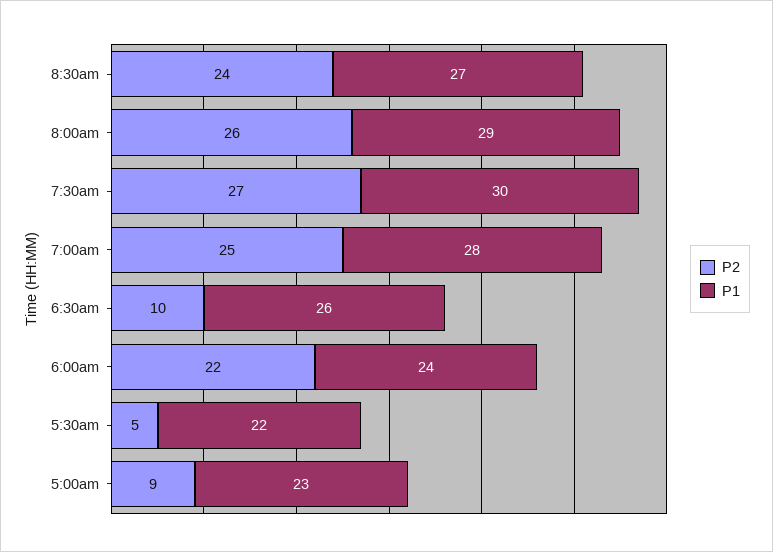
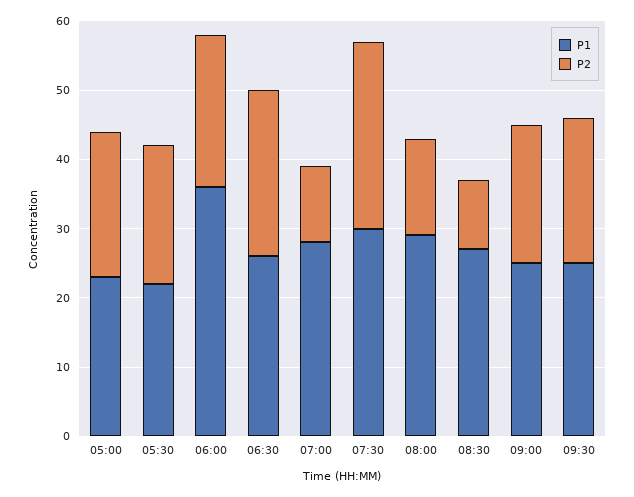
P2, 8:30am: 24 -> 10
P2, 8:00am: 26 -> 15
P2, 7:00am: 25 -> 10
P2, 6:30am: 10 -> 25
P1, 6:00am: 24 -> 35
P2, 5:30am: 5 -> 20
P2, 5:00am: 9 -> 20
P1, 09:00: none -> 25
P2, 09:00: none -> 20
P1, 09:30: none -> 25
P2, 09:30: none -> 20

